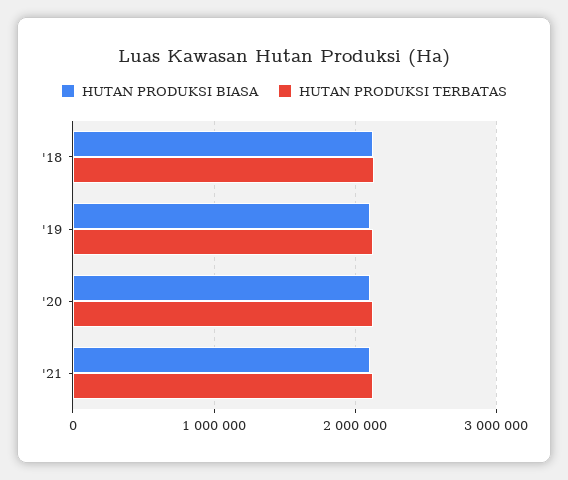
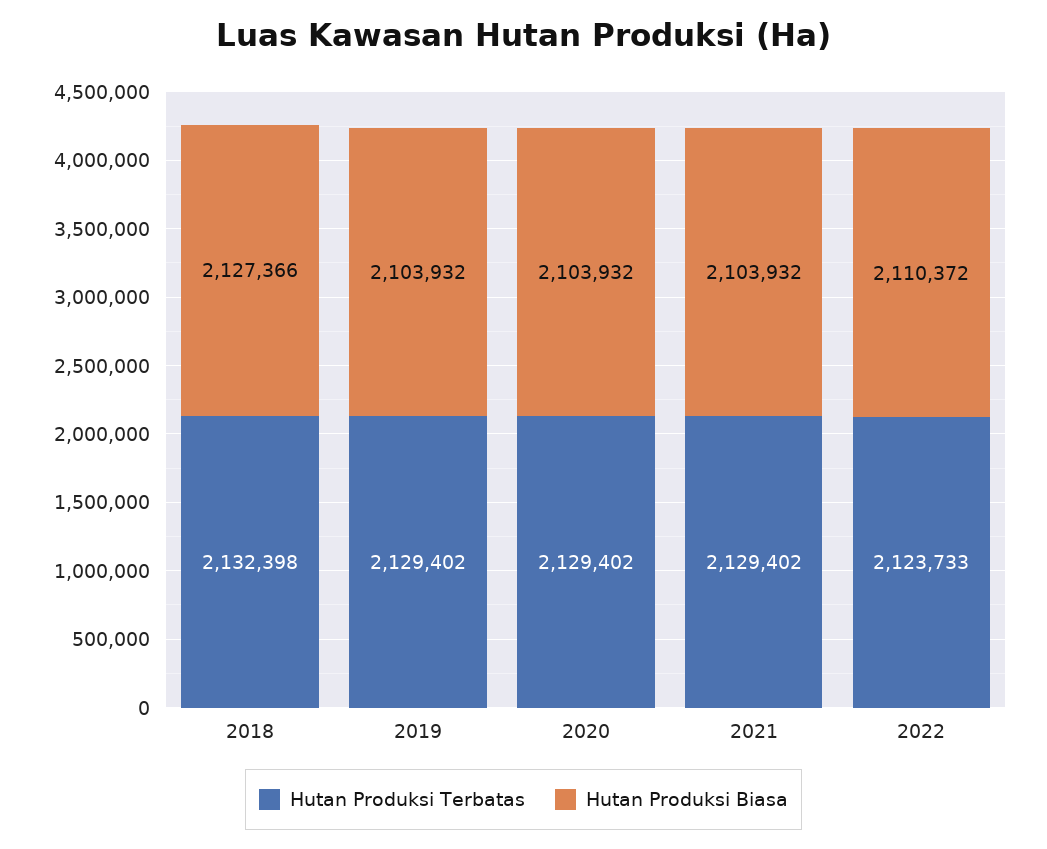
HUTAN PRODUKSI TERBATAS, 2022: none -> 2123733
HUTAN PRODUKSI BIASA, 2022: none -> 2110372

